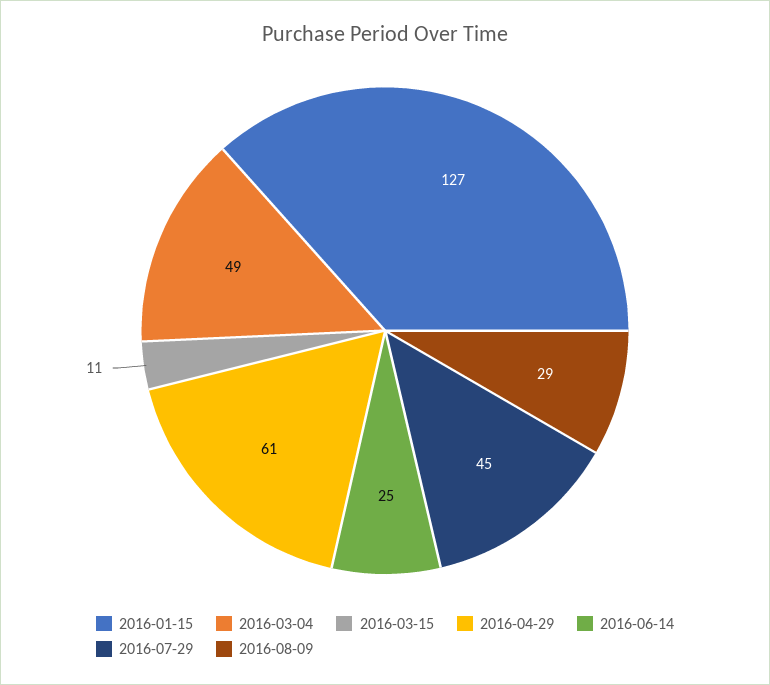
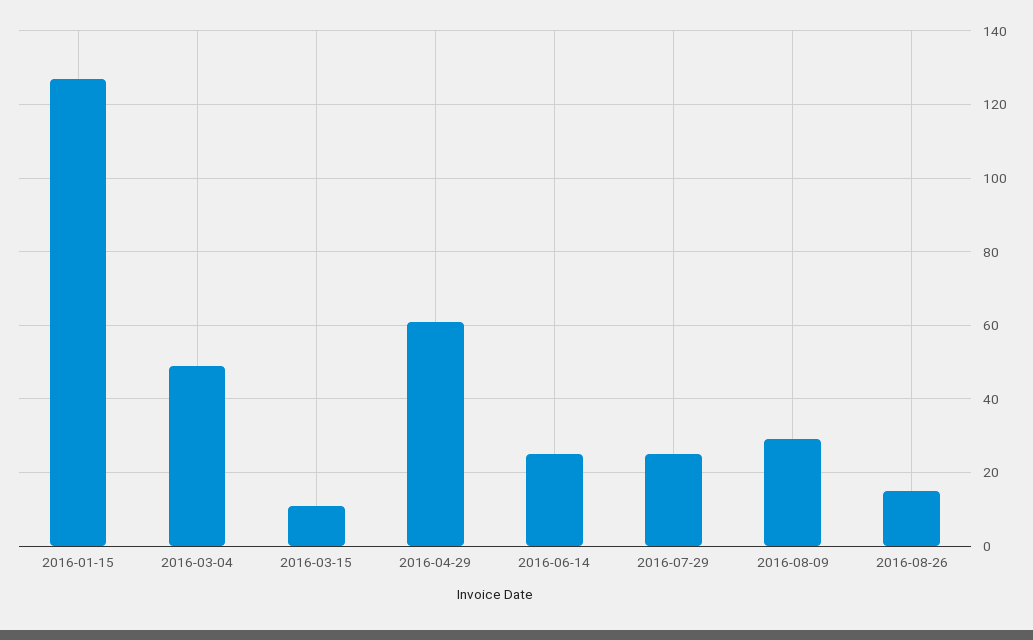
2016-07-29: 45 -> 25
2016-08-26: none -> 15

